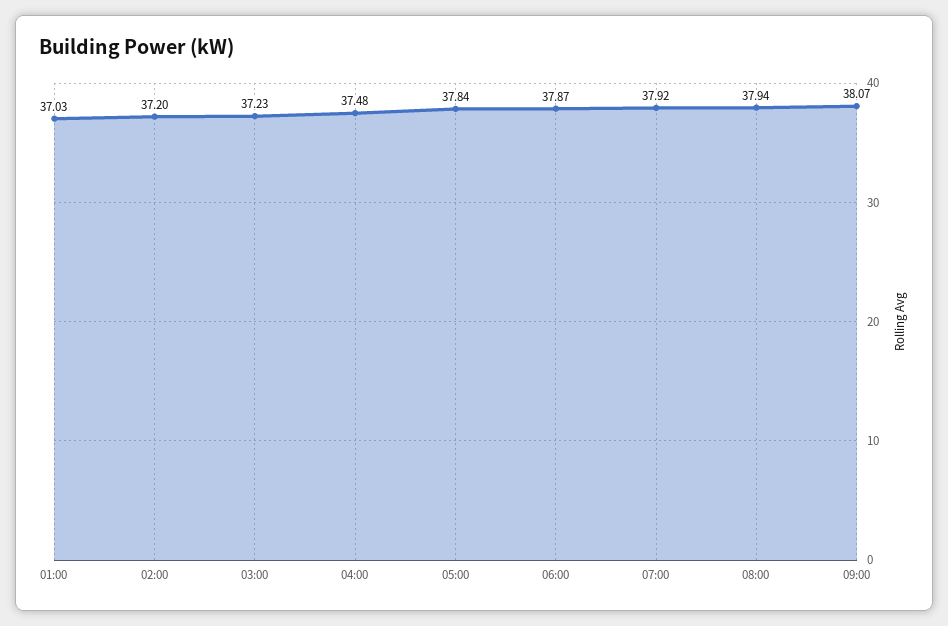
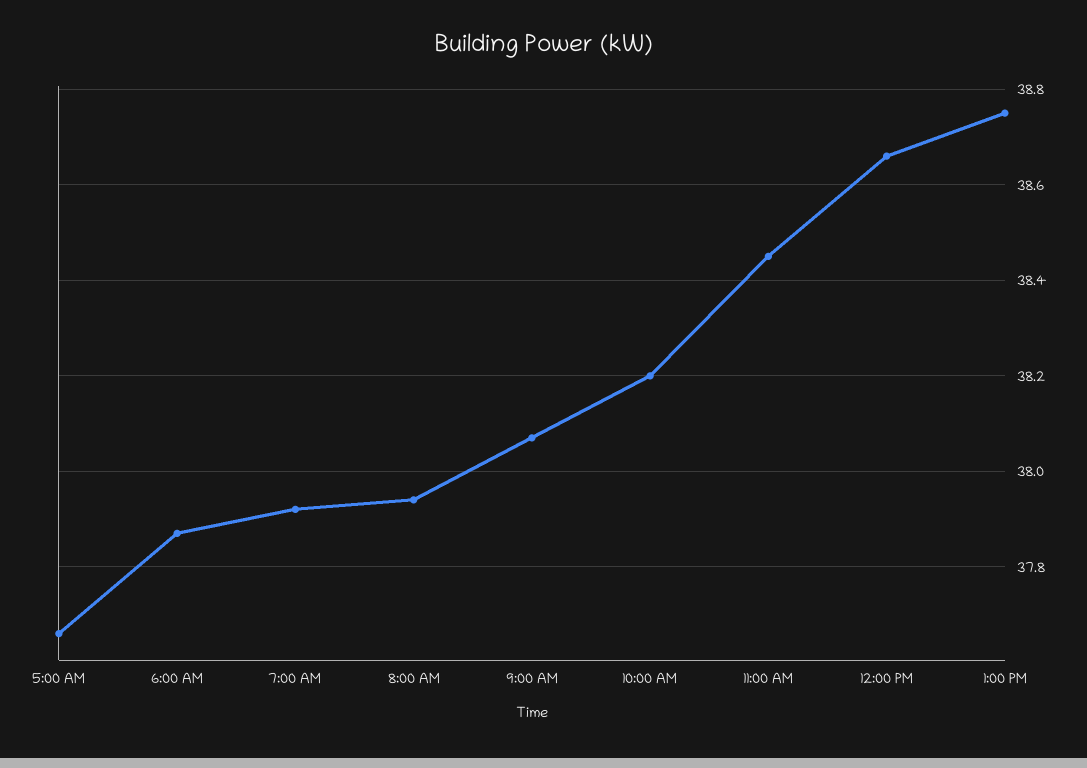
01:00: 37.03 -> none
02:00: 37.2 -> none
03:00: 37.23 -> none
04:00: 37.48 -> none
05:00: 37.84 -> 37.65
10:00 AM: none -> 38.2
11:00 AM: none -> 38.45
12:00 PM: none -> 38.65
1:00 PM: none -> 38.75

